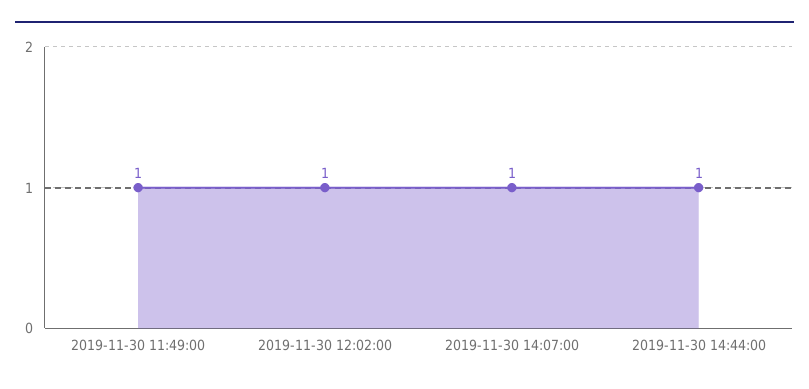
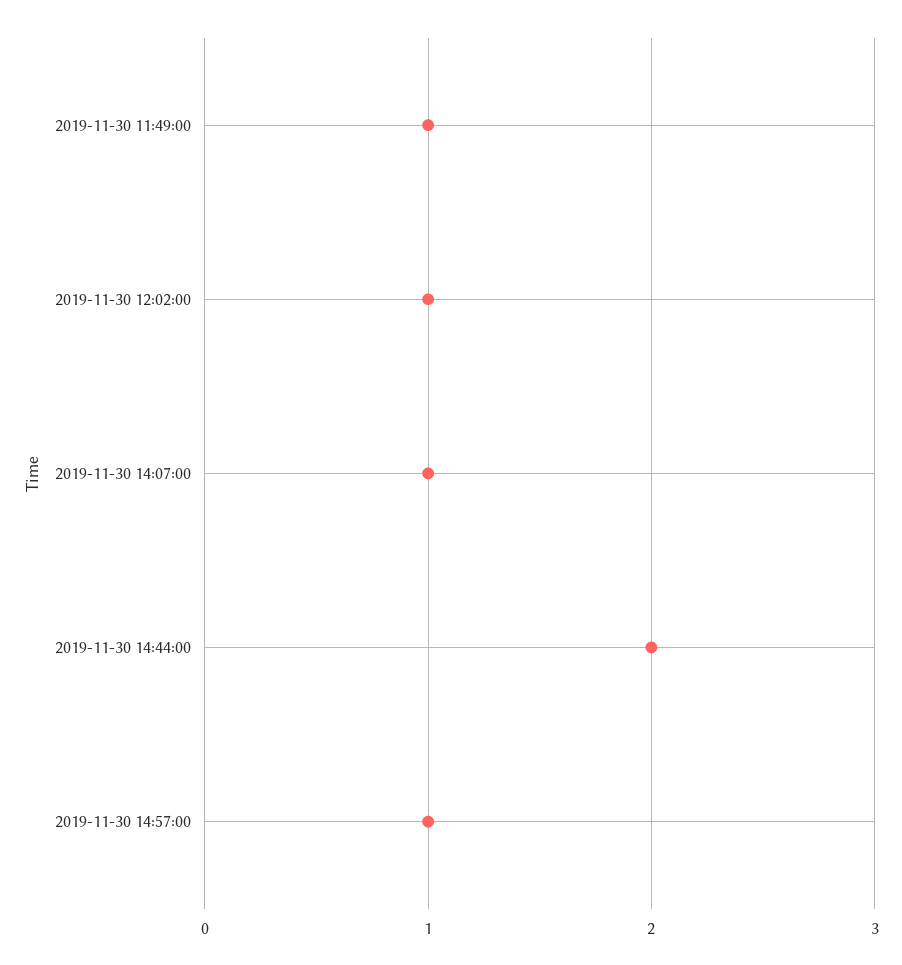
2019-11-30 14:44:00: 1 -> 2
2019-11-30 14:57:00: none -> 1

